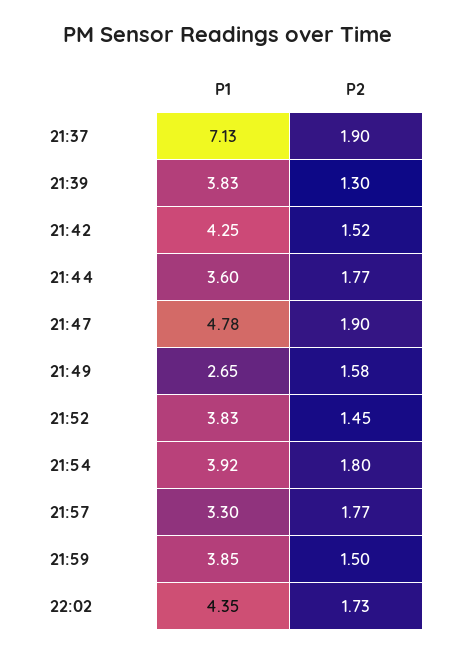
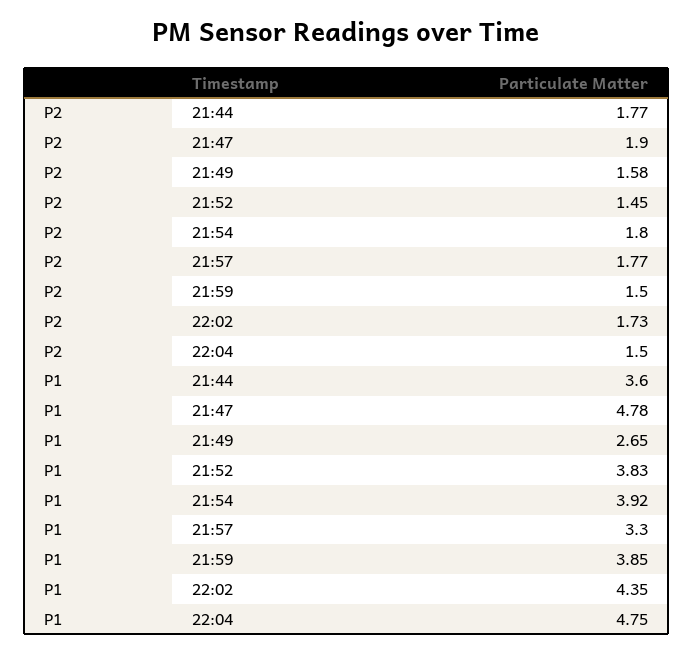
P1, 21:37: 7.13 -> none
P2, 21:37: 1.9 -> none
P1, 21:39: 3.83 -> none
P2, 21:39: 1.3 -> none
P1, 21:42: 4.25 -> none
P2, 21:42: 1.52 -> none
P2, 22:04: none -> 1.5
P1, 22:04: none -> 4.75

